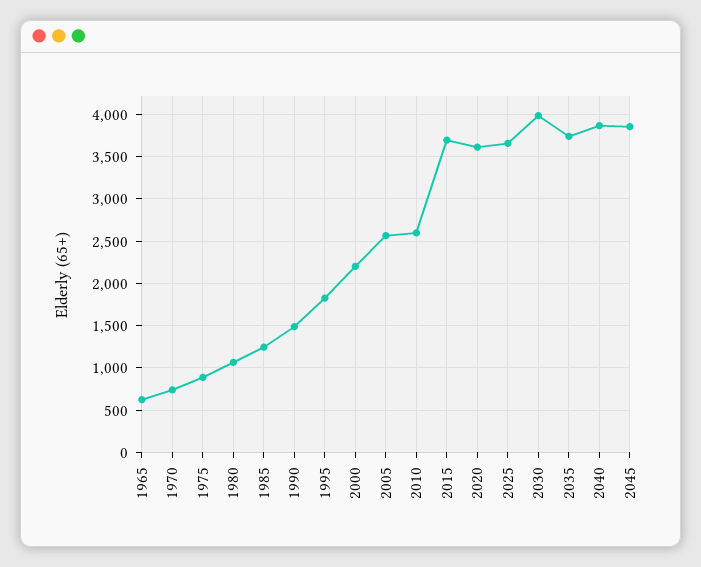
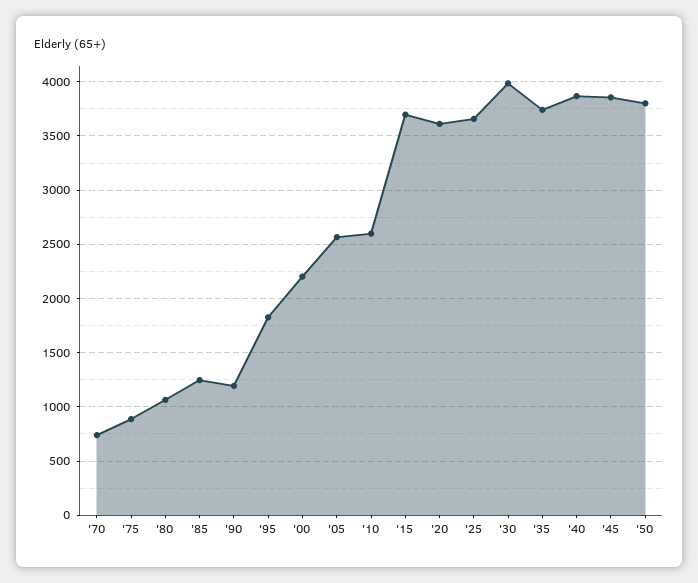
1965: 600 -> none
1990: 1500 -> 1200
'50: none -> 3800

